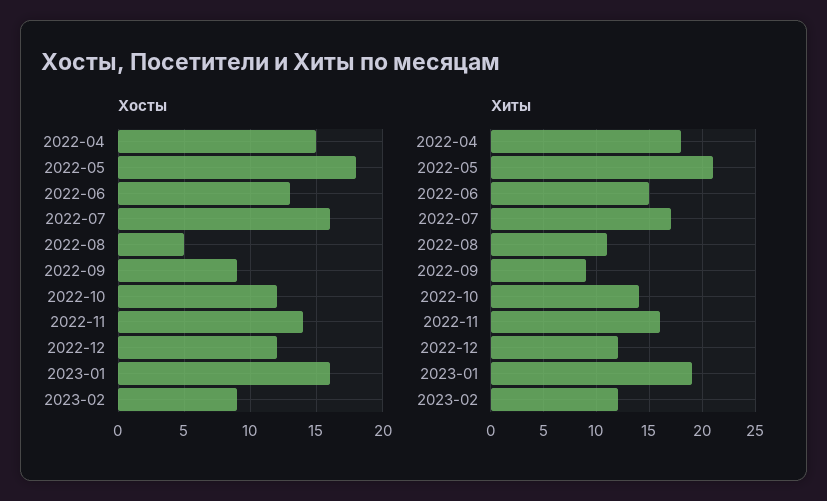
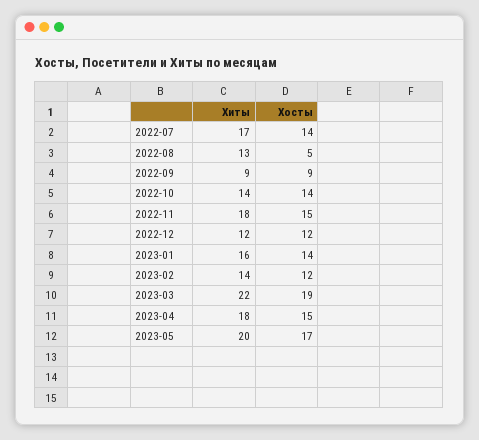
Хосты, 2022-04: 15 -> none
Хосты, 2022-05: 18 -> none
Хосты, 2022-06: 13 -> none
Хосты, 2022-07: 16 -> 14
Хосты, 2022-10: 12 -> 14
Хосты, 2022-11: 14 -> 15
Хосты, 2023-01: 16 -> 14
Хосты, 2023-02: 9 -> 12
Хиты, 2022-04: 18 -> none
Хиты, 2022-05: 21 -> none
Хиты, 2022-06: 15 -> none
Хиты, 2022-08: 11 -> 13
Хиты, 2022-11: 16 -> 18
Хиты, 2023-01: 19 -> 16
Хиты, 2023-02: 12 -> 14
Хиты, 2023-03: none -> 22
Хосты, 2023-03: none -> 19
Хиты, 2023-04: none -> 18
Хосты, 2023-04: none -> 15
Хиты, 2023-05: none -> 20
Хосты, 2023-05: none -> 17

